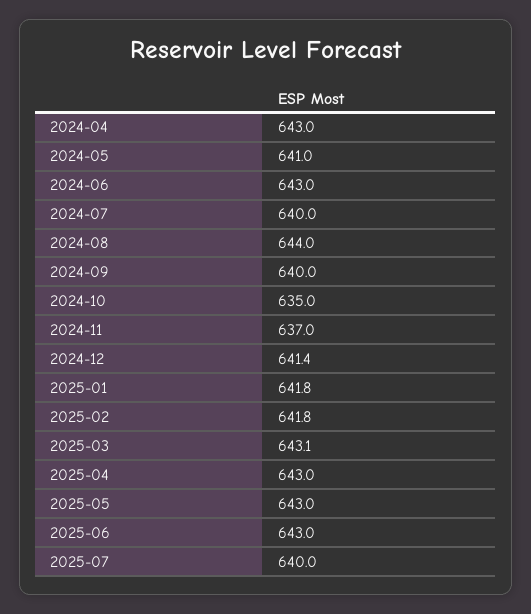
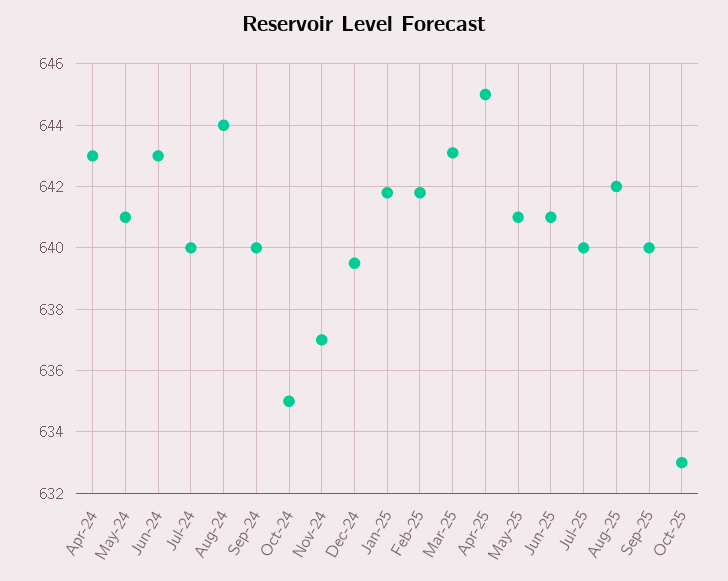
2024-12: 641.4 -> 639.5
2025-04: 643 -> 645
2025-05: 643 -> 641
2025-06: 643 -> 641
Aug-25: none -> 642
Sep-25: none -> 640
Oct-25: none -> 633

